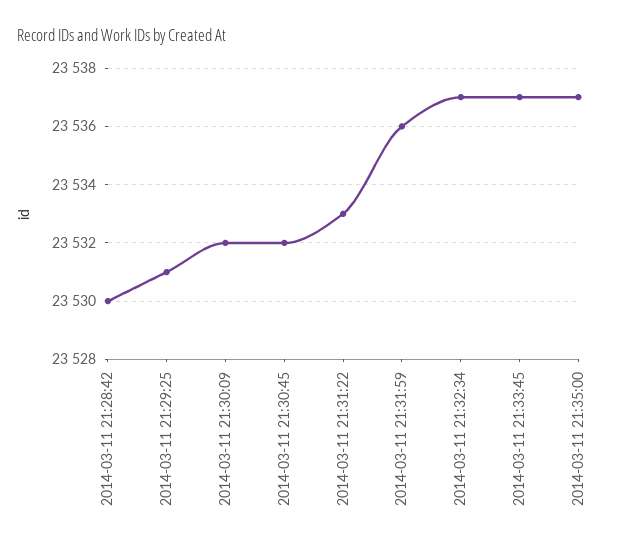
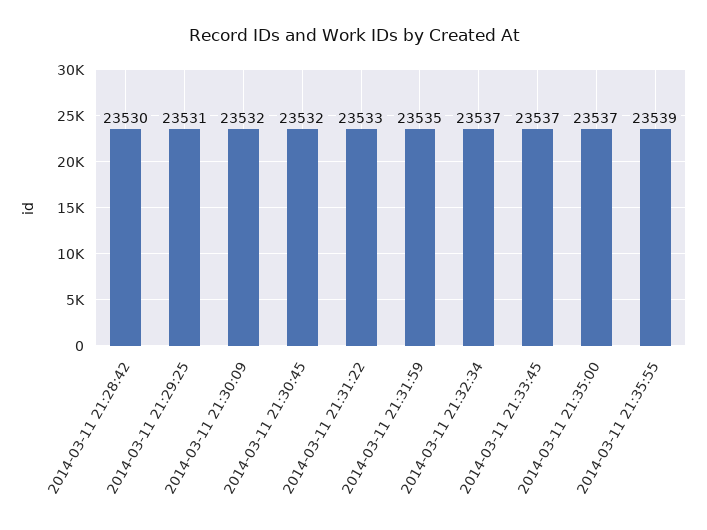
2014-03-11 21:31:59: 23536 -> 23535
2014-03-11 21:35:55: none -> 23539

